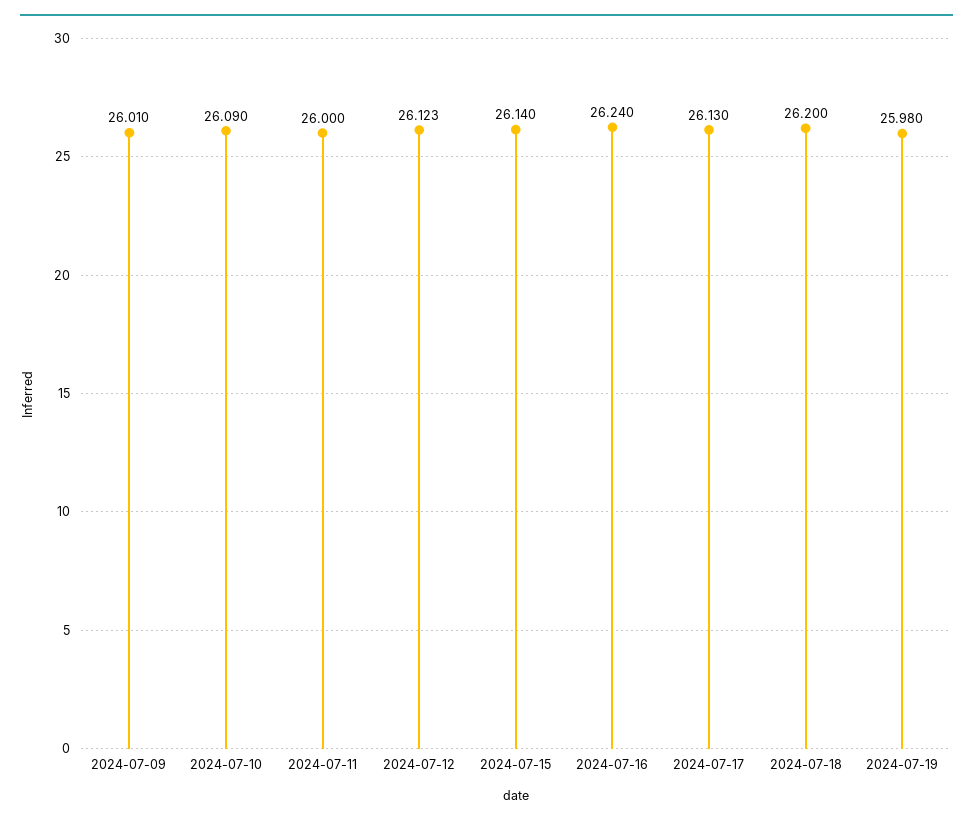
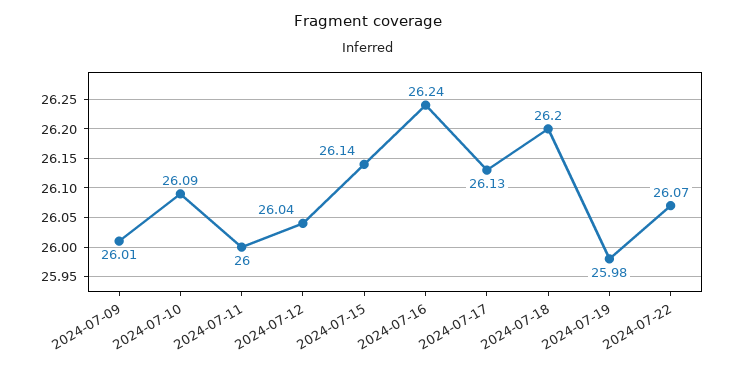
2024-07-12: 26.123 -> 26.04
2024-07-22: none -> 26.07

